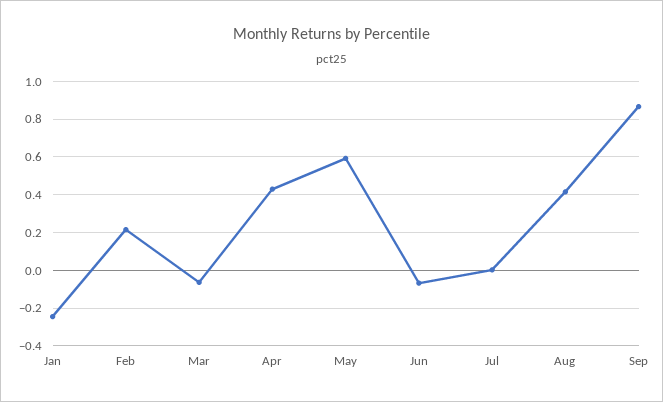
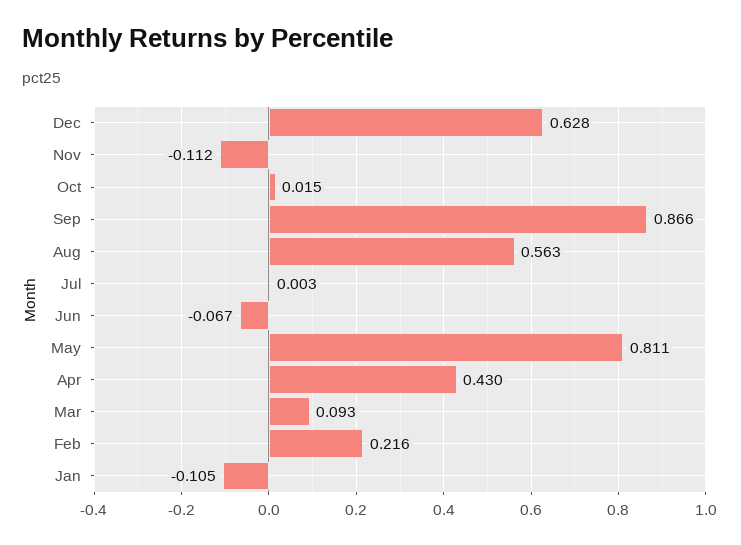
Jan: -0.25 -> -0.105
Mar: -0.05 -> 0.093
May: 0.6 -> 0.811
Aug: 0.4 -> 0.563
Dec: none -> 0.628
Nov: none -> -0.112
Oct: none -> 0.015

